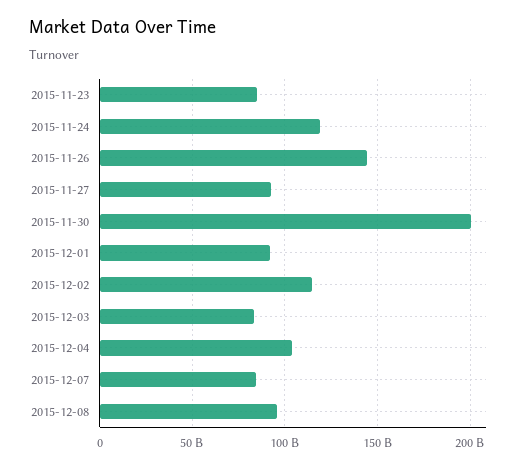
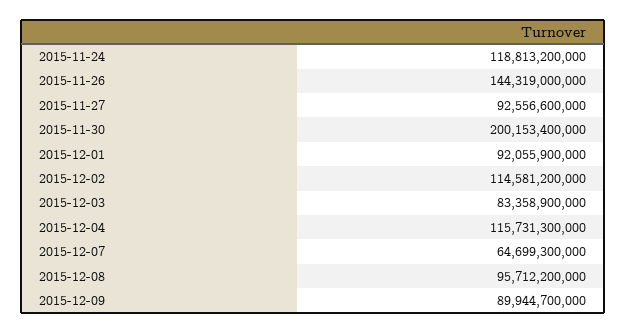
2015-11-23: 85000000000 -> none
2015-12-04: 105000000000 -> 115731300000
2015-12-07: 85000000000 -> 64699300000
2015-12-09: none -> 89944700000

